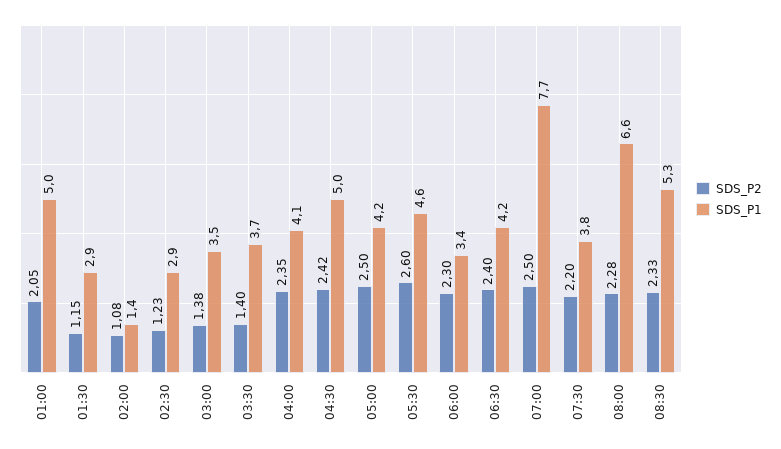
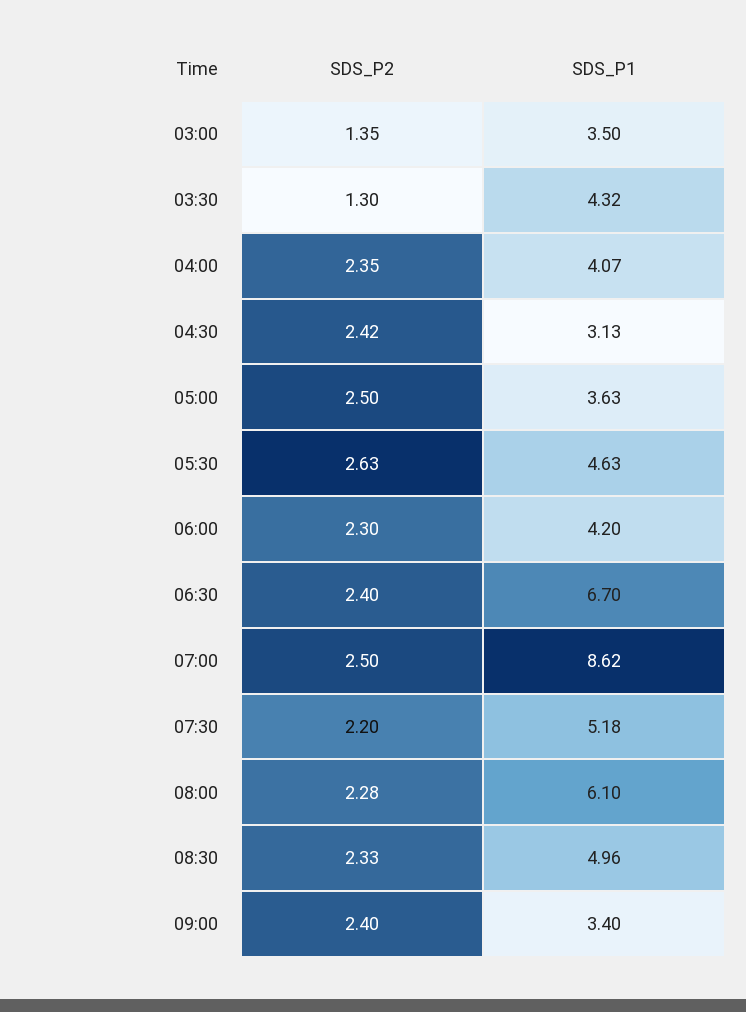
SDS_P2, 01:00: 2.05 -> none
SDS_P1, 01:00: 5 -> none
SDS_P2, 01:30: 1.15 -> none
SDS_P1, 01:30: 2.9 -> none
SDS_P2, 02:00: 1.08 -> none
SDS_P1, 02:00: 1.4 -> none
SDS_P2, 02:30: 1.23 -> none
SDS_P1, 02:30: 2.9 -> none
SDS_P2, 03:00: 1.38 -> 1.35
SDS_P2, 03:30: 1.4 -> 1.3
SDS_P1, 03:30: 3.7 -> 4.32
SDS_P1, 04:30: 5 -> 3.13
SDS_P1, 05:00: 4.2 -> 3.63
SDS_P2, 05:30: 2.6 -> 2.63
SDS_P1, 06:00: 3.4 -> 4.2
SDS_P1, 06:30: 4.2 -> 6.7
SDS_P1, 07:00: 7.7 -> 8.62
SDS_P1, 07:30: 3.8 -> 5.18
SDS_P1, 08:00: 6.6 -> 6.1
SDS_P1, 08:30: 5.3 -> 4.96
SDS_P2, 09:00: none -> 2.4
SDS_P1, 09:00: none -> 3.4

